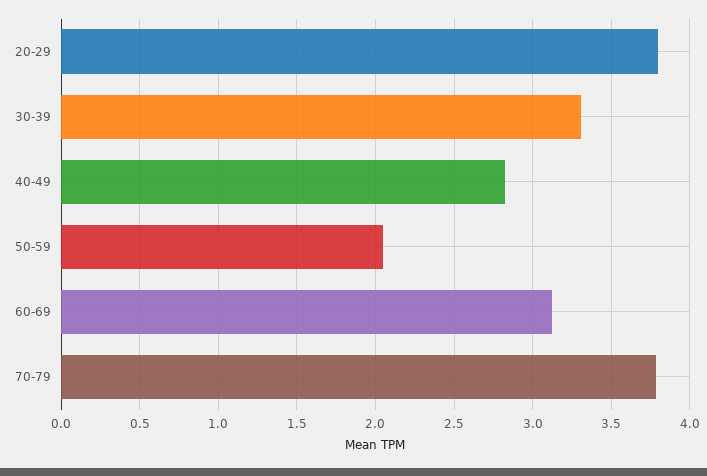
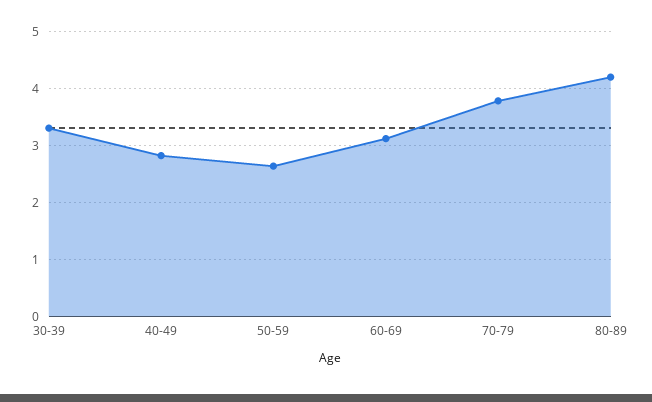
20-29: 3.8 -> none
50-59: 2.05 -> 2.6
80-89: none -> 4.2

